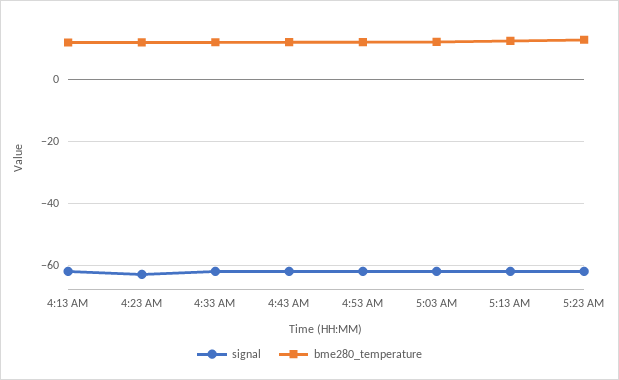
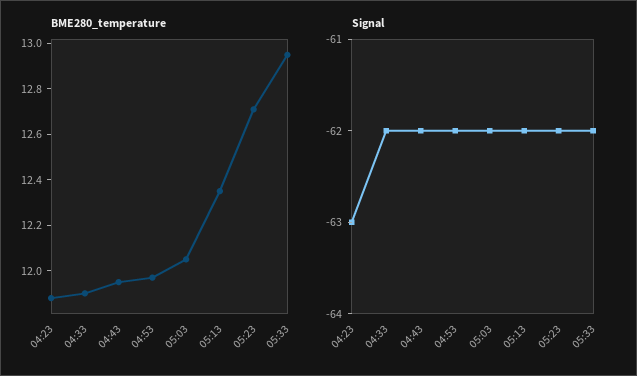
signal, 4:13 AM: -62 -> none
bme280_temperature, 4:13 AM: 12 -> none
bme280_temperature, 05:33: none -> 12.95
signal, 05:33: none -> -62

